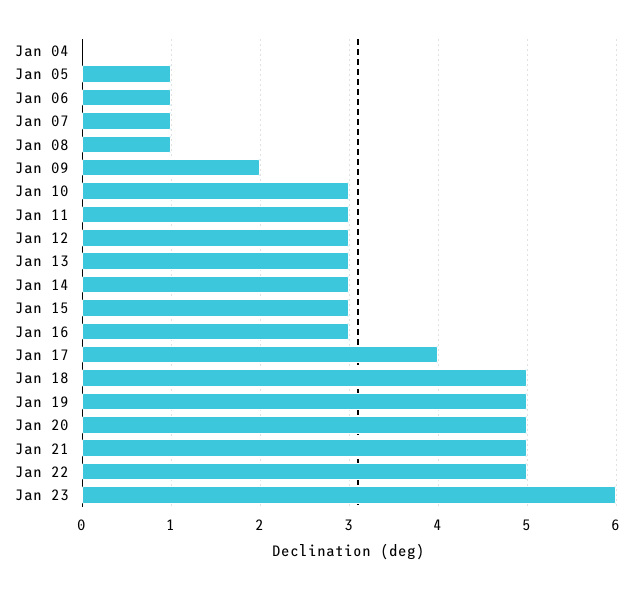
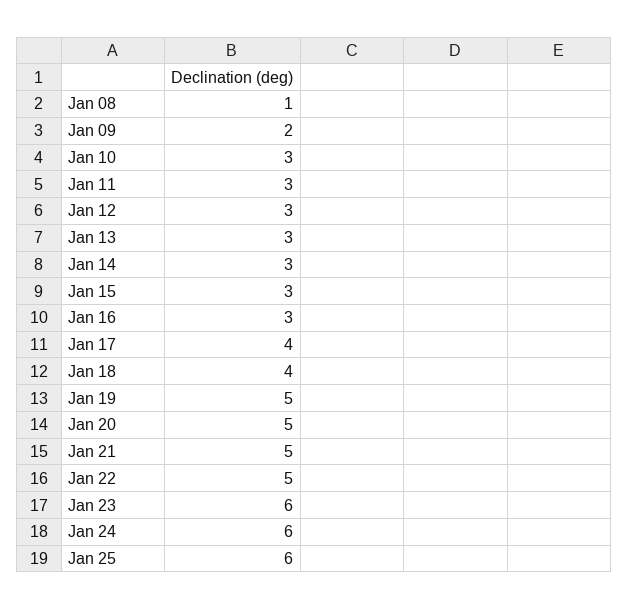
Jan 04: 0 -> none
Jan 05: 1 -> none
Jan 06: 1 -> none
Jan 07: 1 -> none
Jan 18: 5 -> 4
Jan 24: none -> 6
Jan 25: none -> 6

